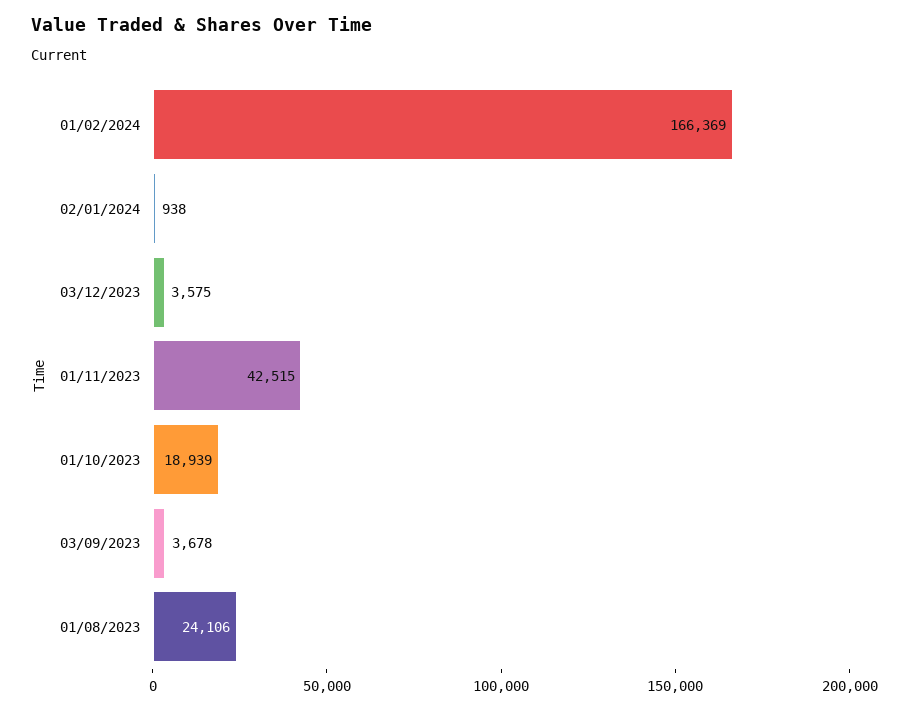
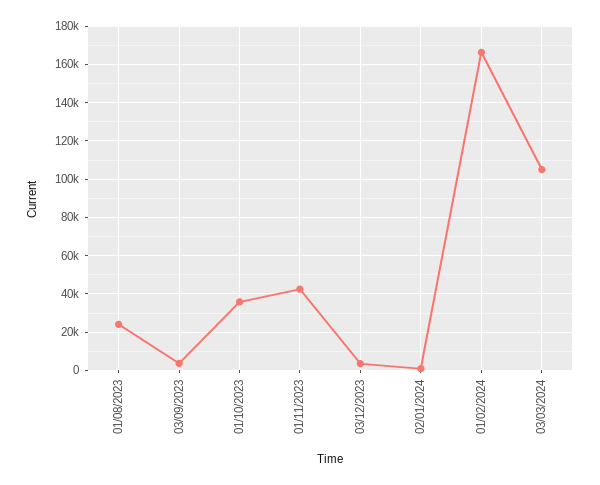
01/10/2023: 18939 -> 35000
03/03/2024: none -> 105000

